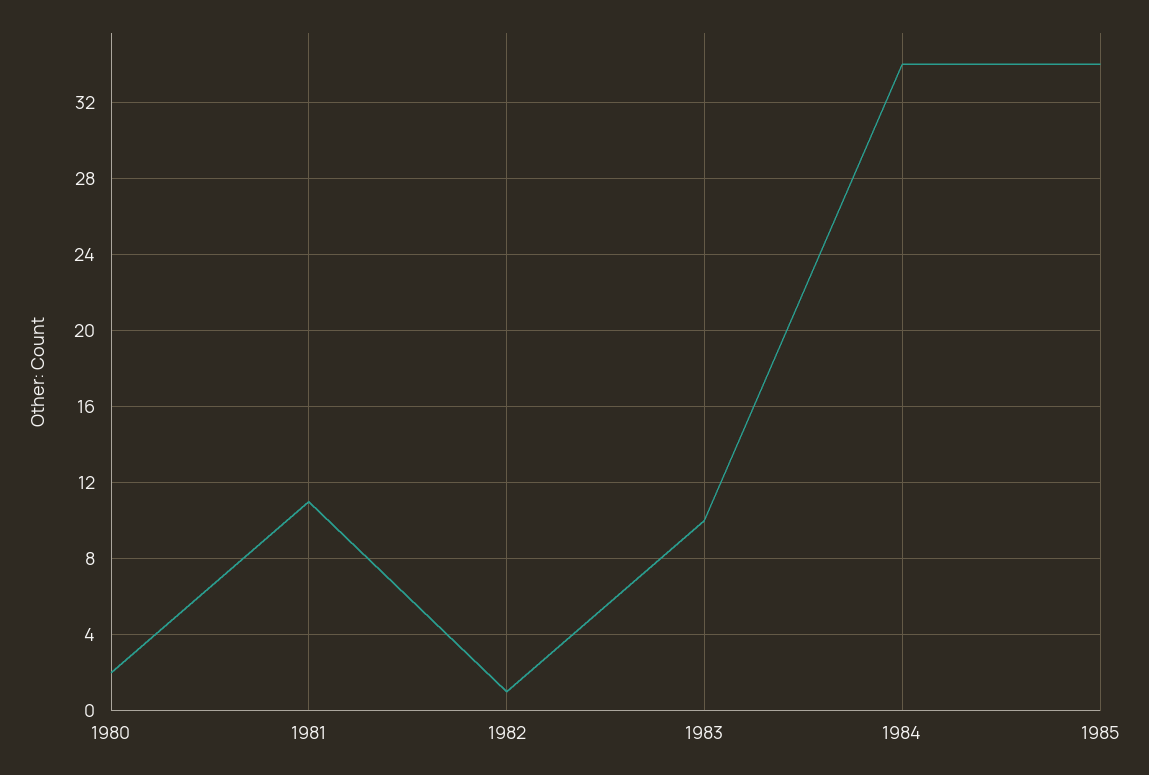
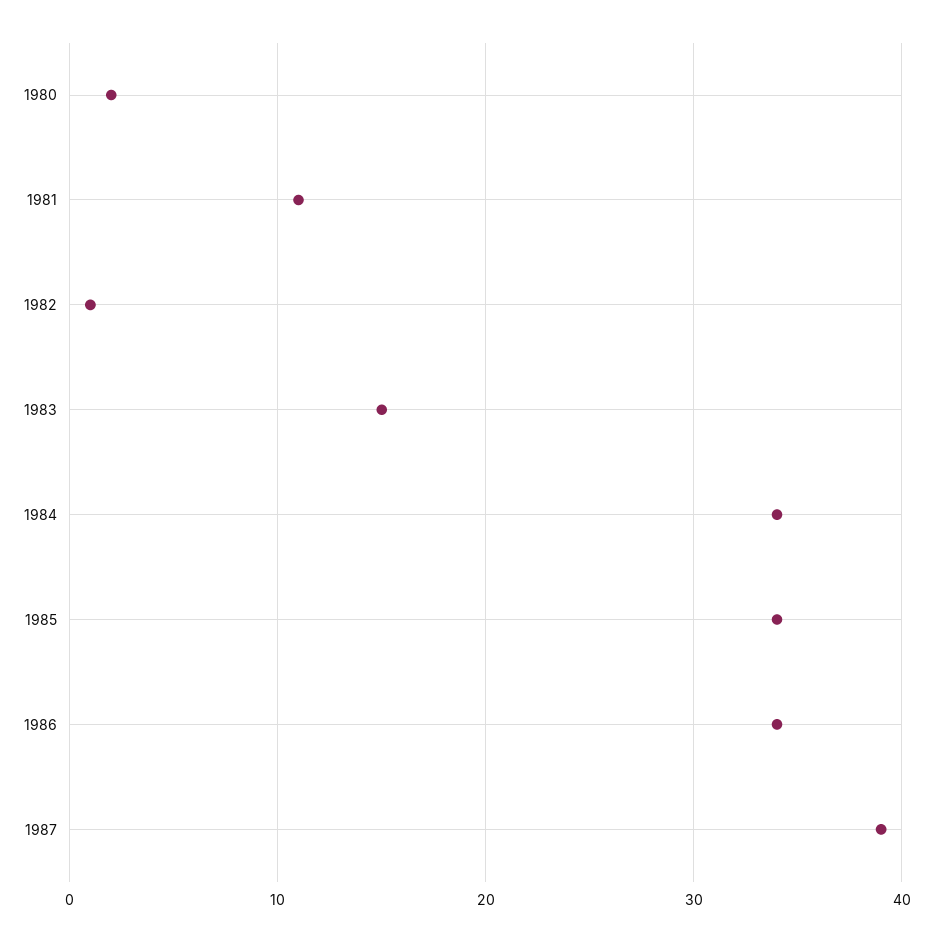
1983: 10 -> 15
1986: none -> 34
1987: none -> 39

